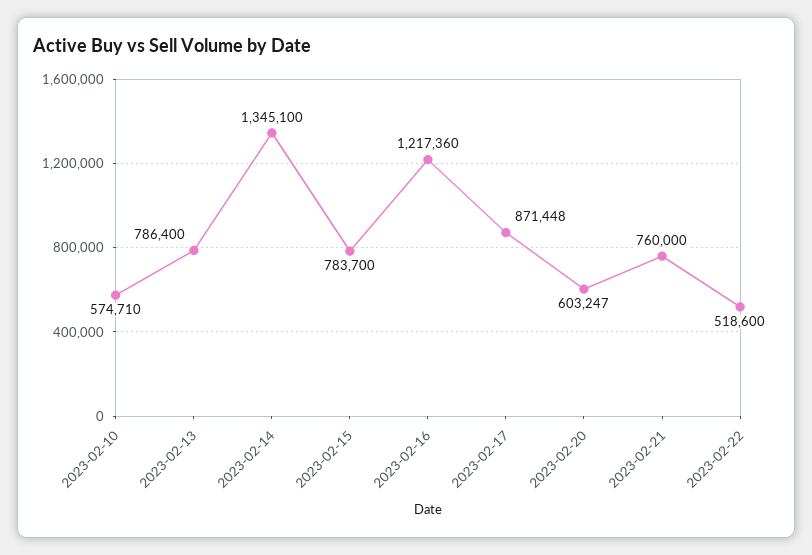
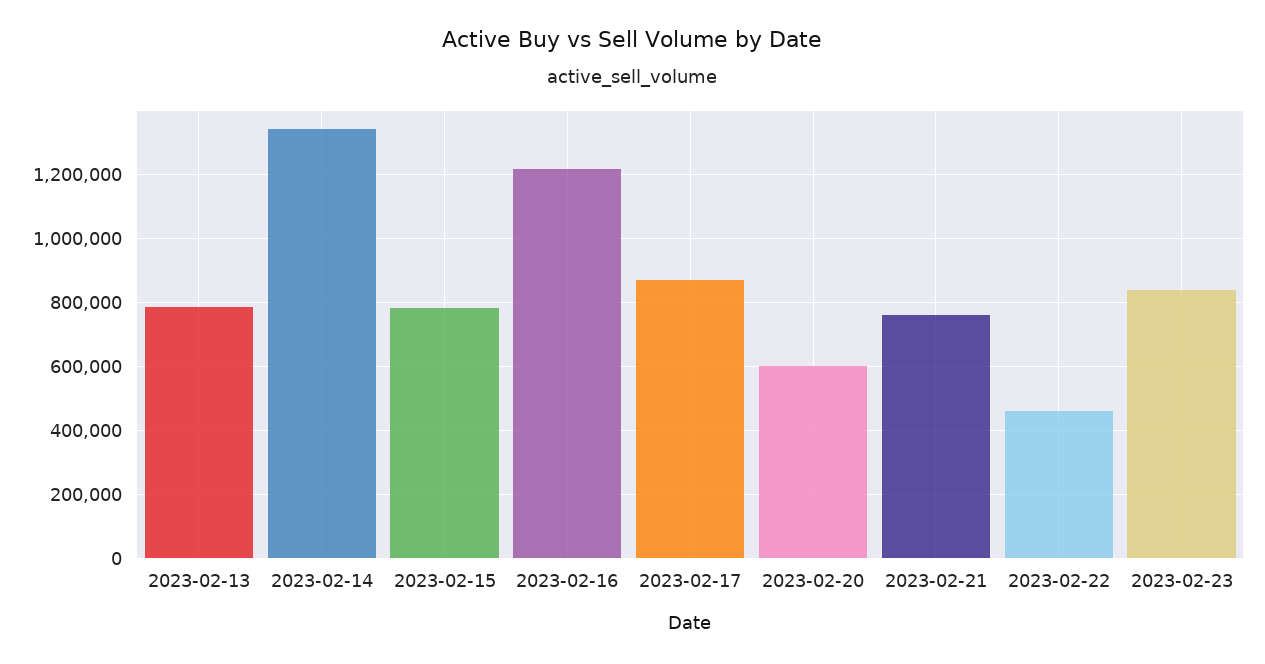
2023-02-10: 574710 -> none
2023-02-22: 518600 -> 460000
2023-02-23: none -> 840000

